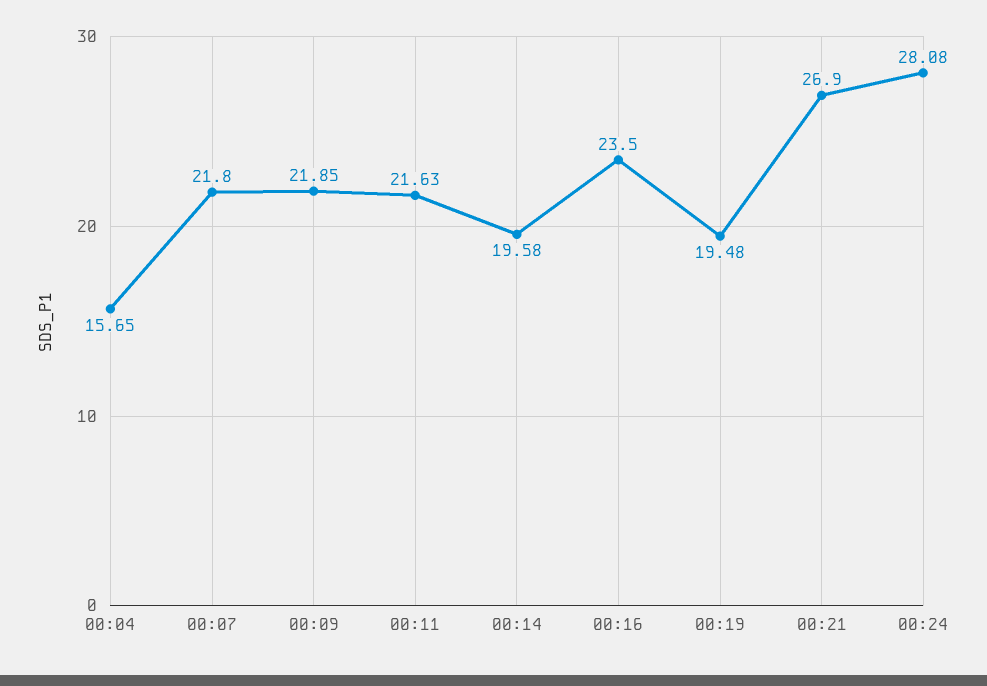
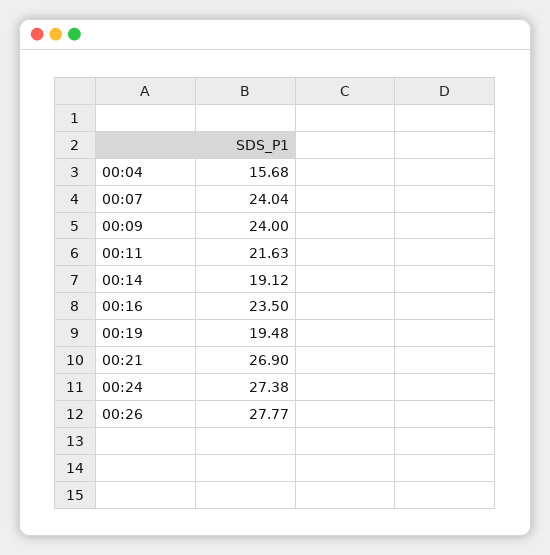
00:04: 15.65 -> 15.68
00:07: 21.8 -> 24.04
00:09: 21.85 -> 24
00:14: 19.58 -> 19.12
00:24: 28.08 -> 27.38
00:26: none -> 27.77

